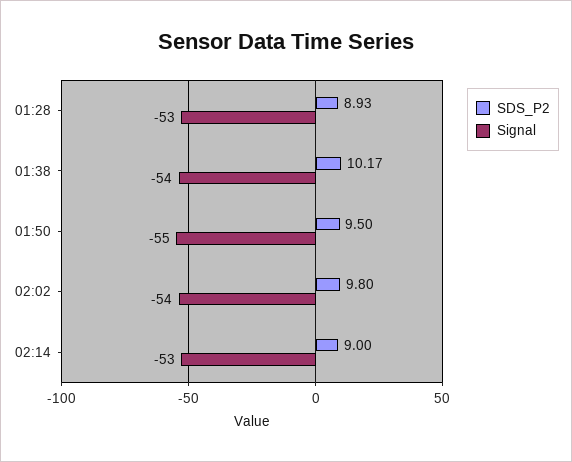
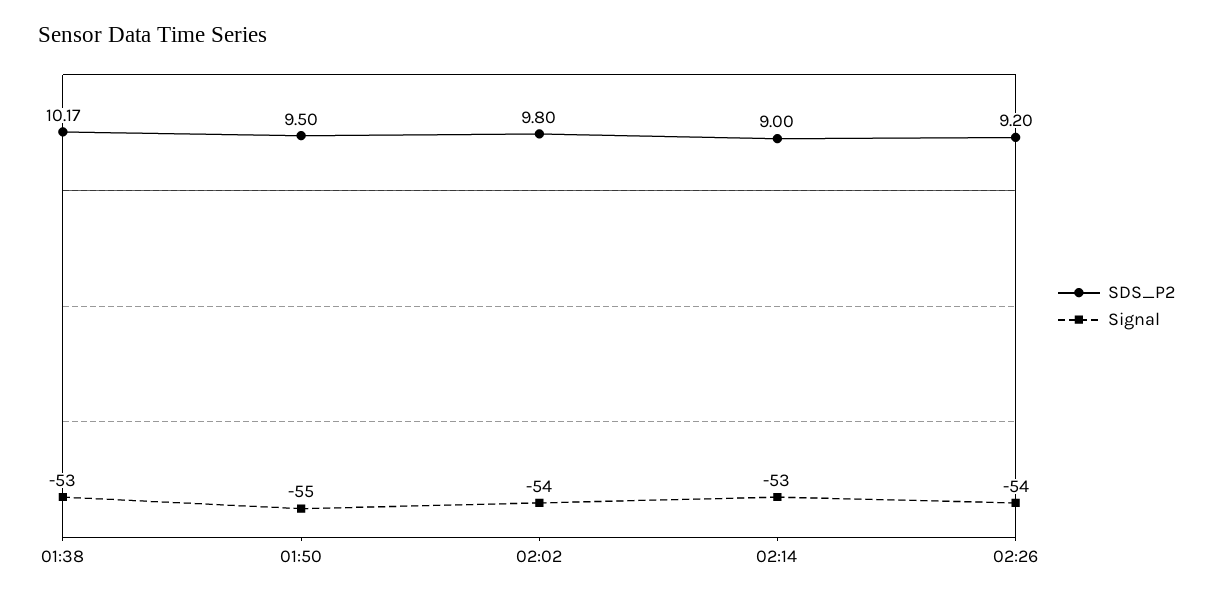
SDS_P2, 01:28: 8.93 -> none
Signal, 01:28: -53 -> none
Signal, 01:38: -54 -> -53
SDS_P2, 02:26: none -> 9.2
Signal, 02:26: none -> -54

